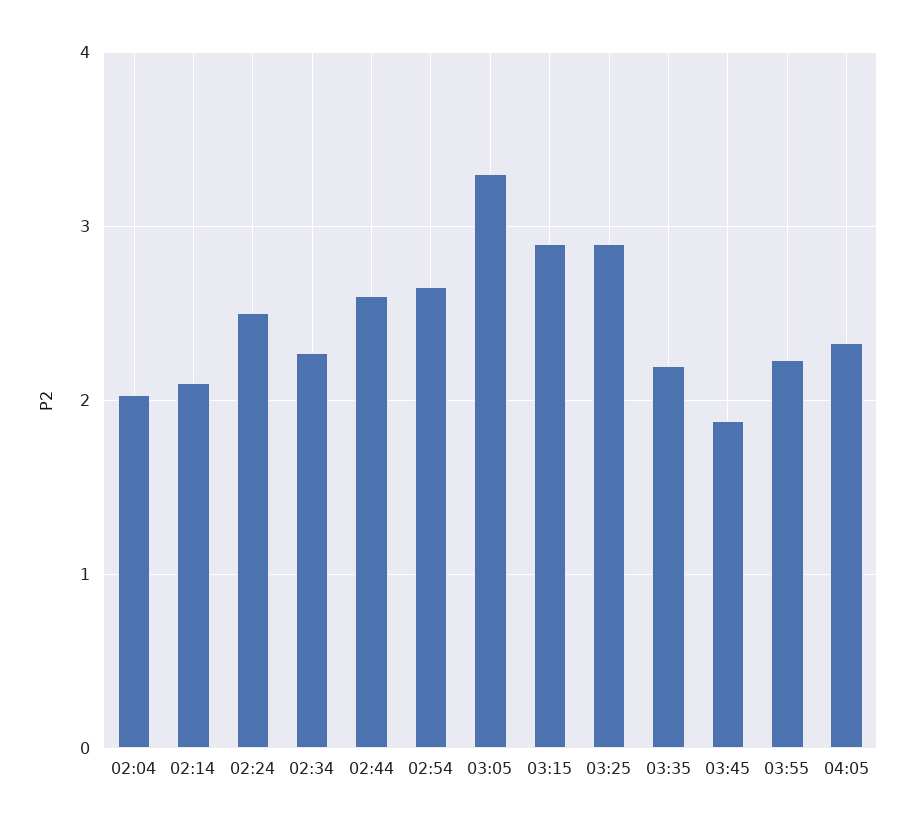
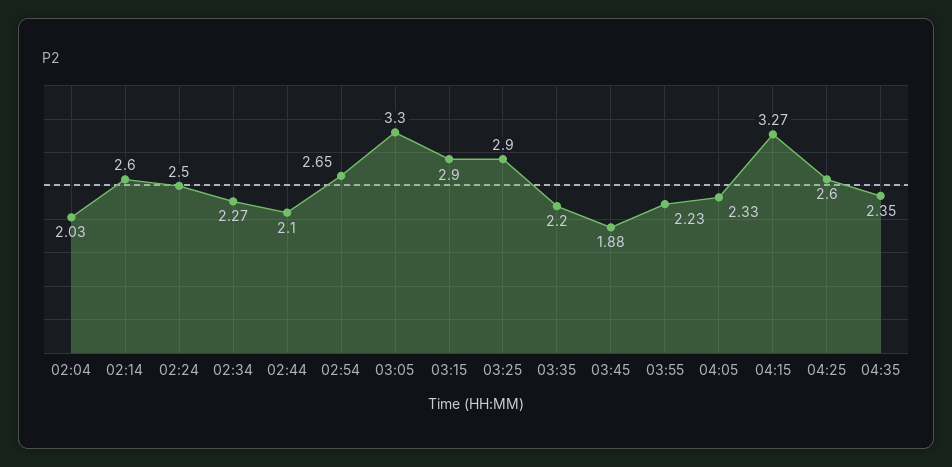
02:14: 2.1 -> 2.6
02:44: 2.6 -> 2.1
04:15: none -> 3.27
04:25: none -> 2.6
04:35: none -> 2.35

